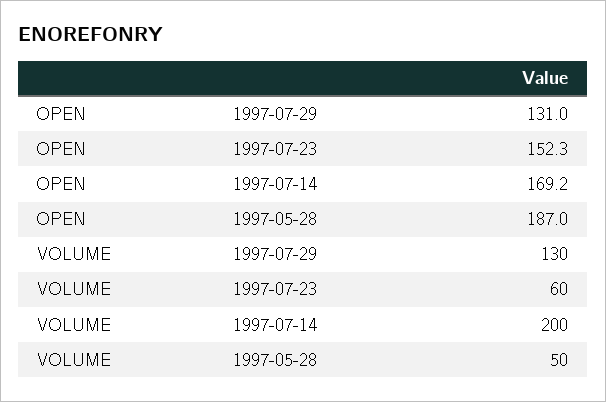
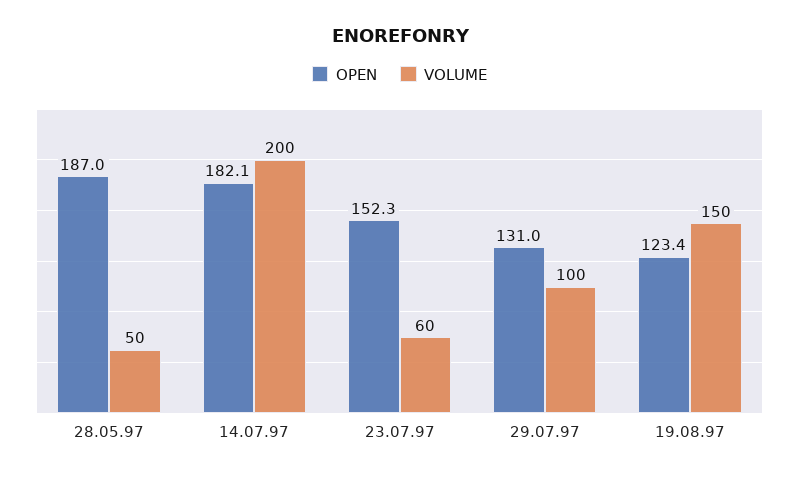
OPEN, 1997-07-14: 169.2 -> 182.1
VOLUME, 1997-07-29: 130 -> 100
OPEN, 19.08.97: none -> 123.4
VOLUME, 19.08.97: none -> 150

